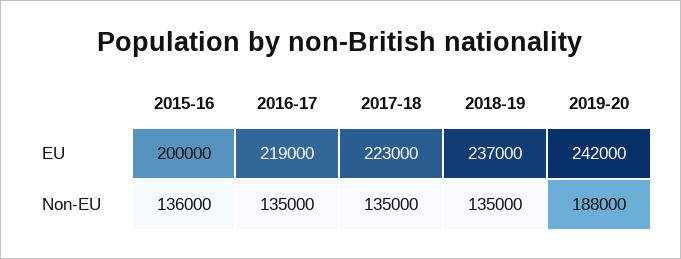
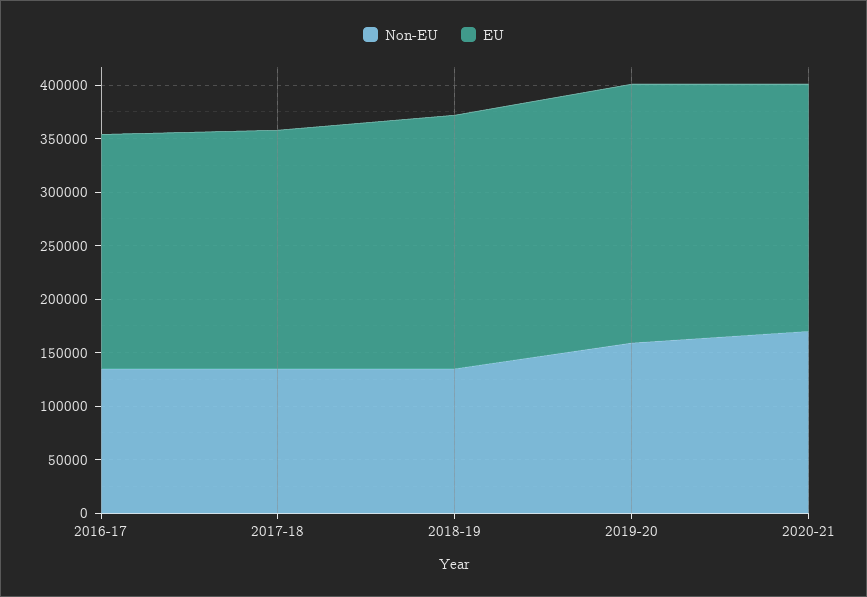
EU, 2015-16: 200000 -> none
Non-EU, 2015-16: 136000 -> none
Non-EU, 2019-20: 188000 -> 160000
Non-EU, 2020-21: none -> 170000
EU, 2020-21: none -> 230000

